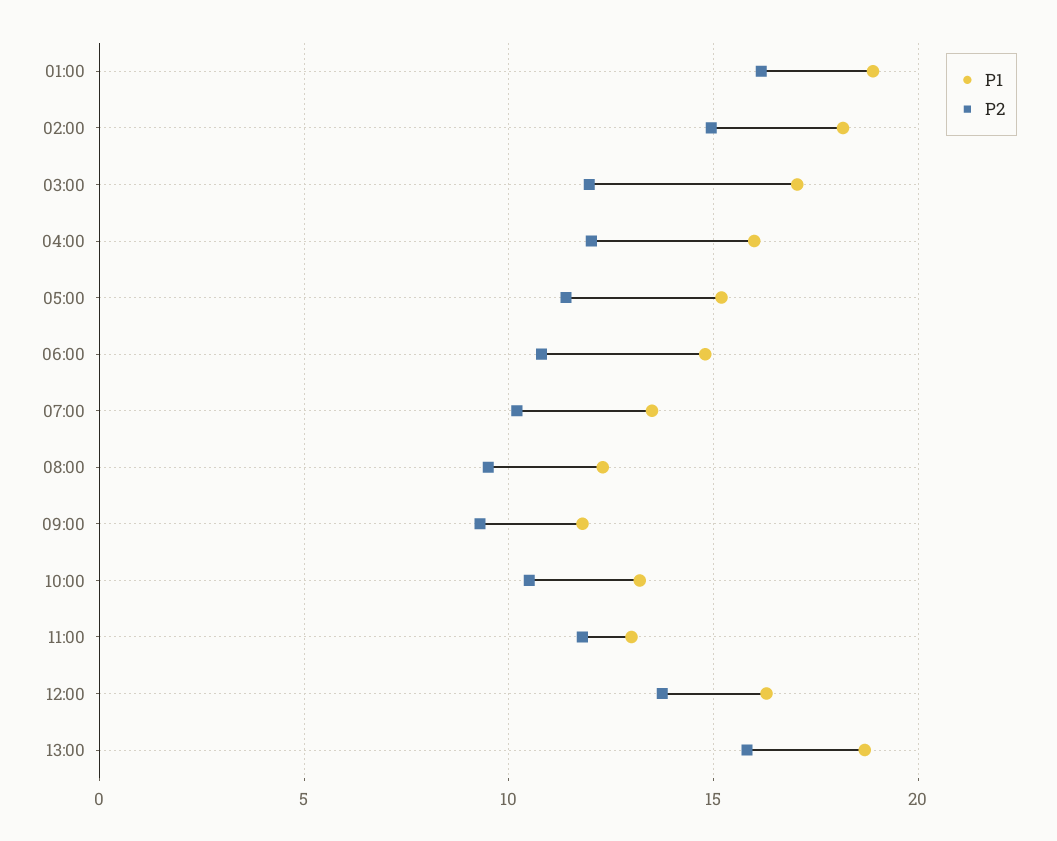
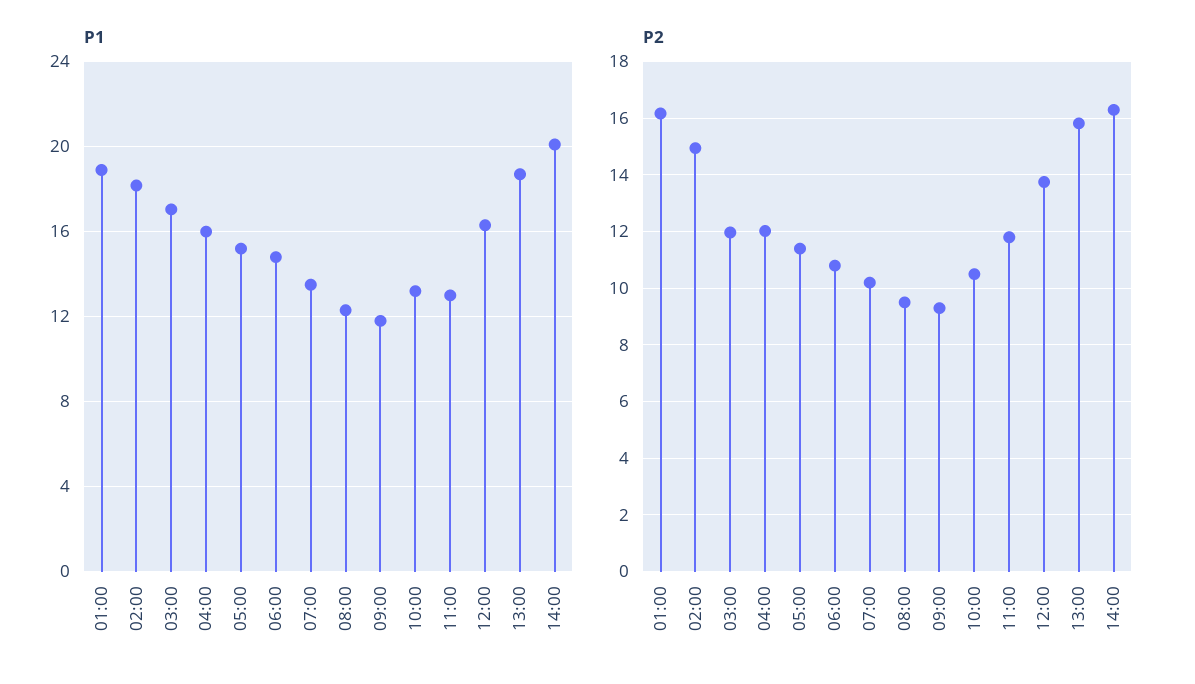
P1, 14:00: none -> 20
P2, 14:00: none -> 16.25

